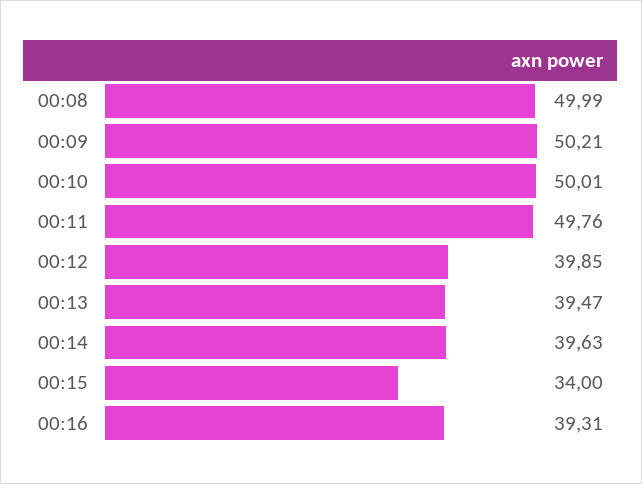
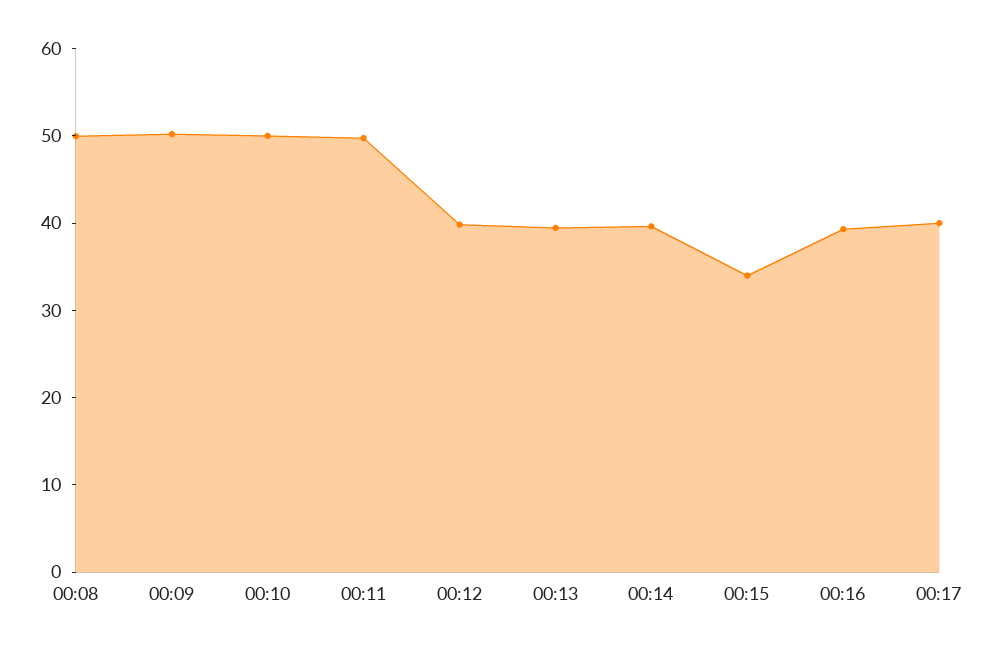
00:17: none -> 40

